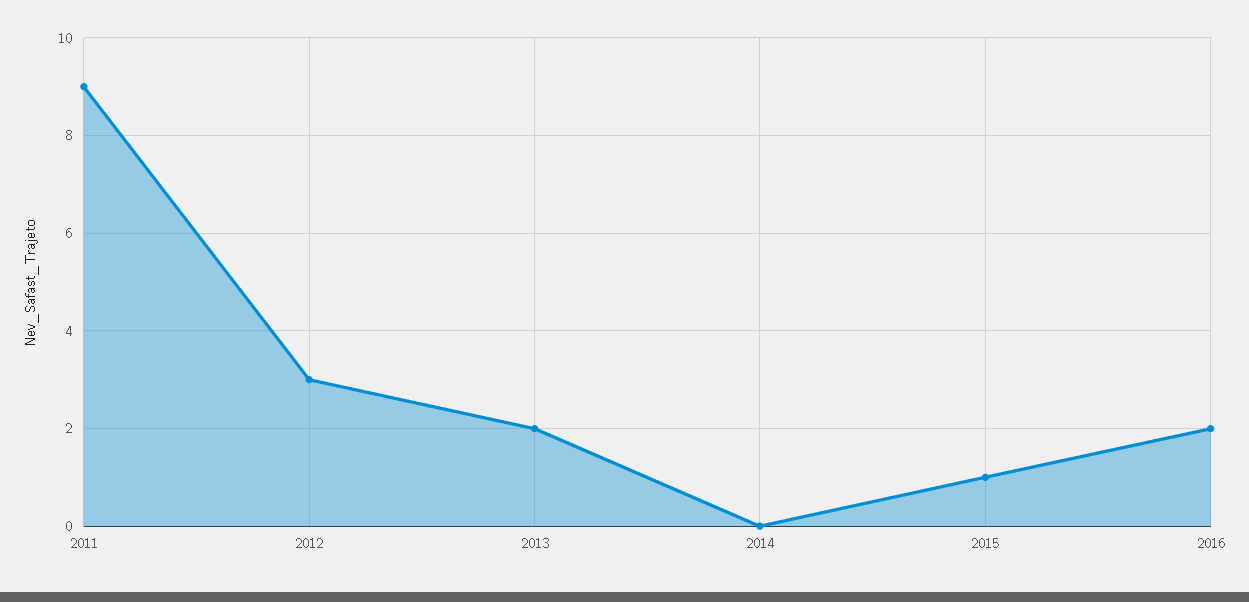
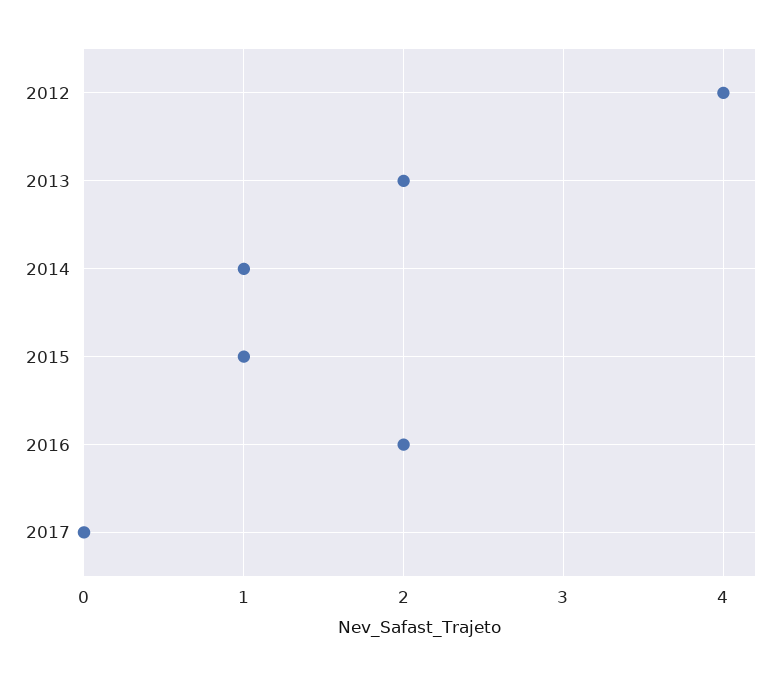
2011: 9 -> none
2012: 3 -> 4
2014: 0 -> 1
2017: none -> 0

